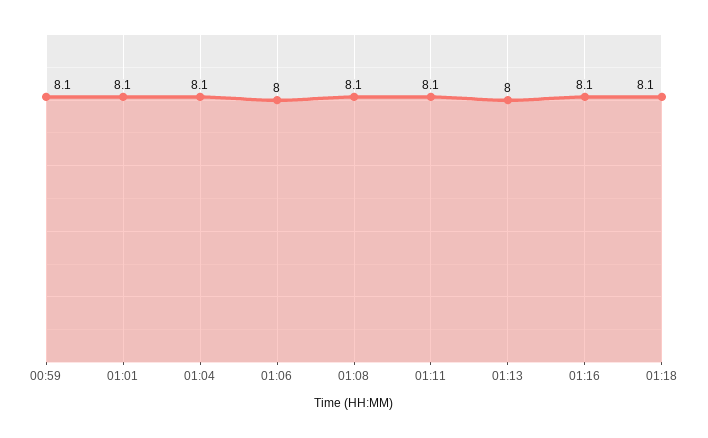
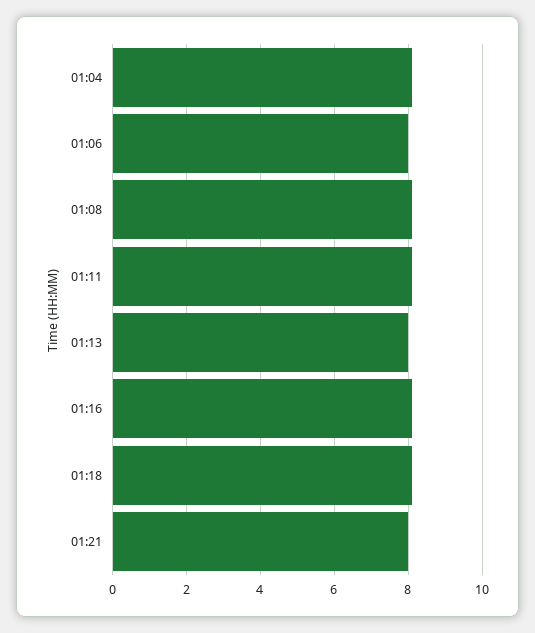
00:59: 8.1 -> none
01:01: 8.1 -> none
01:21: none -> 8

